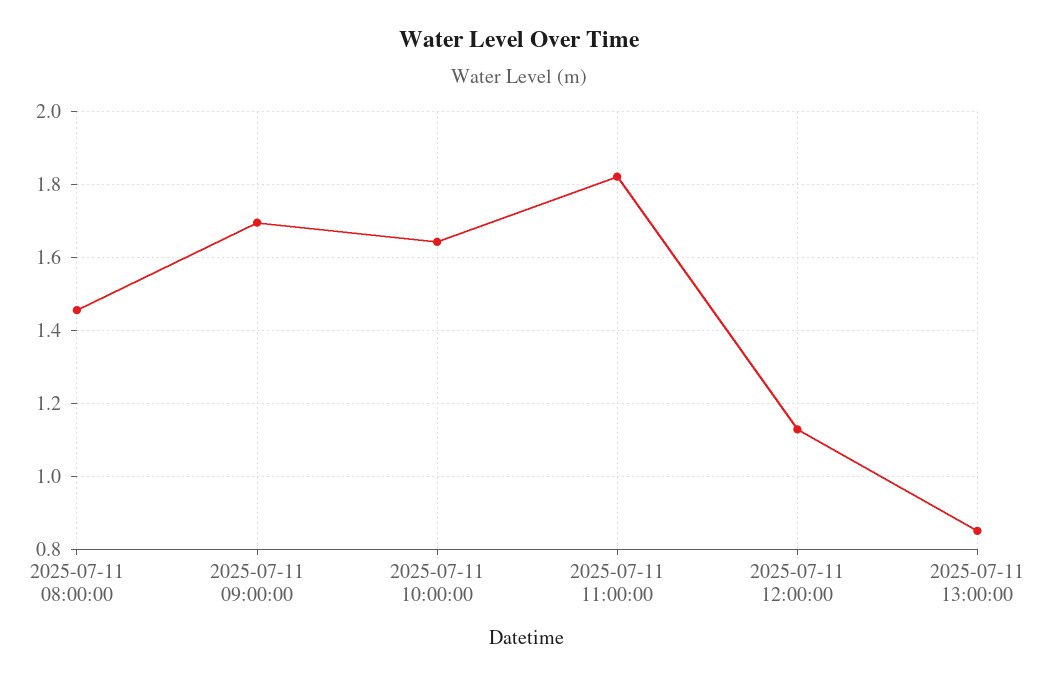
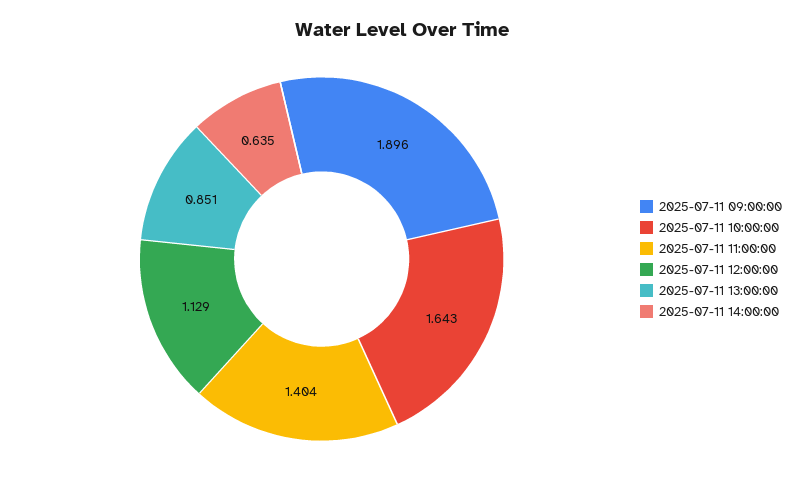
2025-07-11 08:00:00: 1.46 -> none
2025-07-11 09:00:00: 1.7 -> 1.896
2025-07-11 11:00:00: 1.82 -> 1.404
2025-07-11 14:00:00: none -> 0.635

